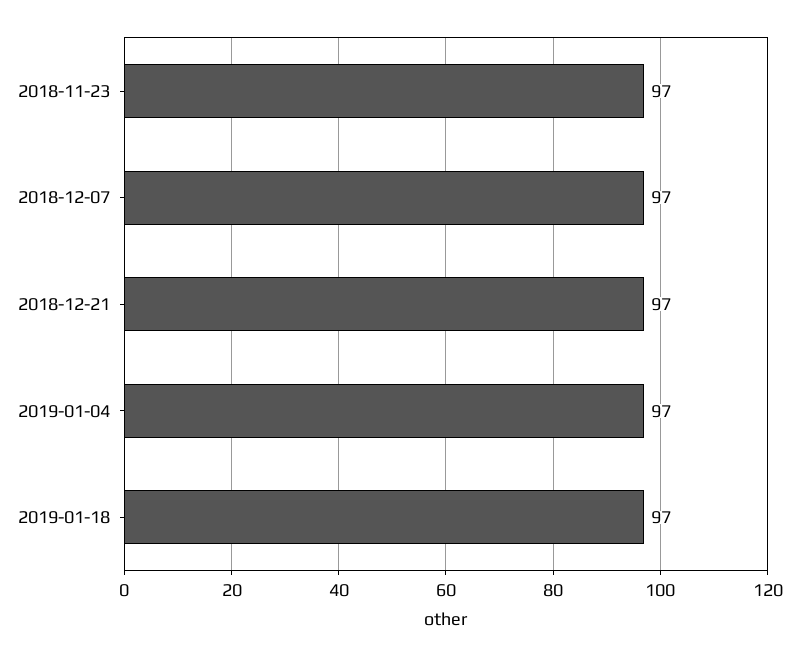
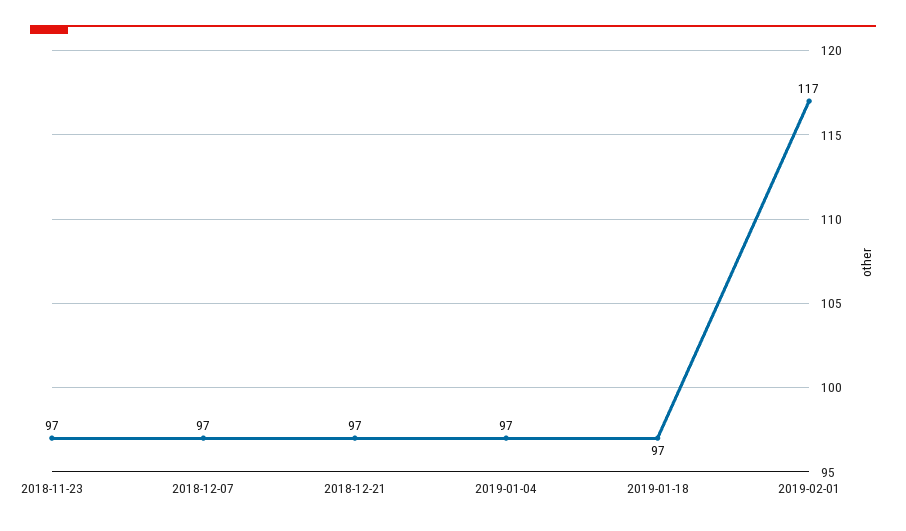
2019-02-01: none -> 117

